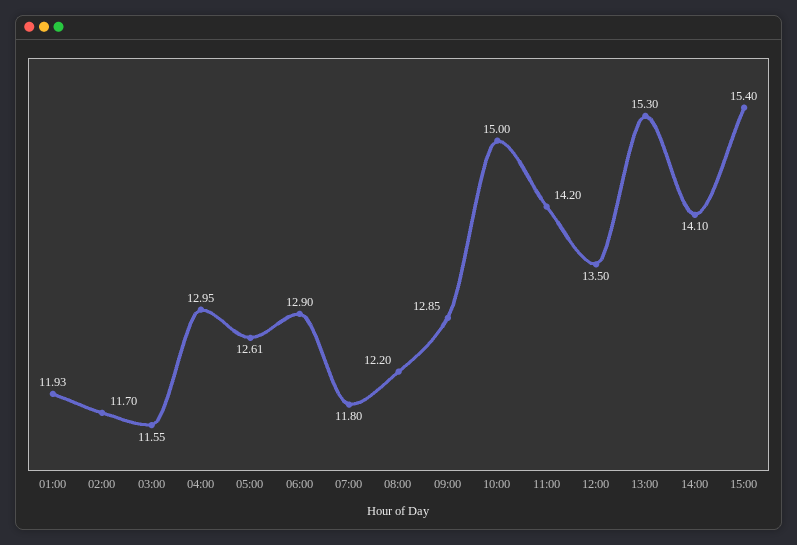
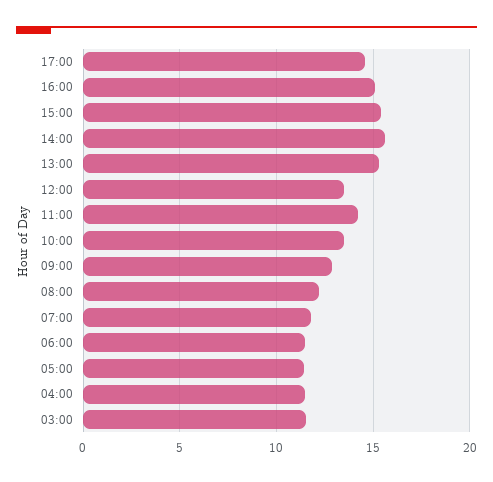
01:00: 11.93 -> none
02:00: 11.7 -> none
04:00: 12.95 -> 11.5
05:00: 12.61 -> 11.5
06:00: 12.9 -> 11.5
10:00: 15 -> 13.5
14:00: 14.1 -> 15.5
17:00: none -> 14.5
16:00: none -> 15

